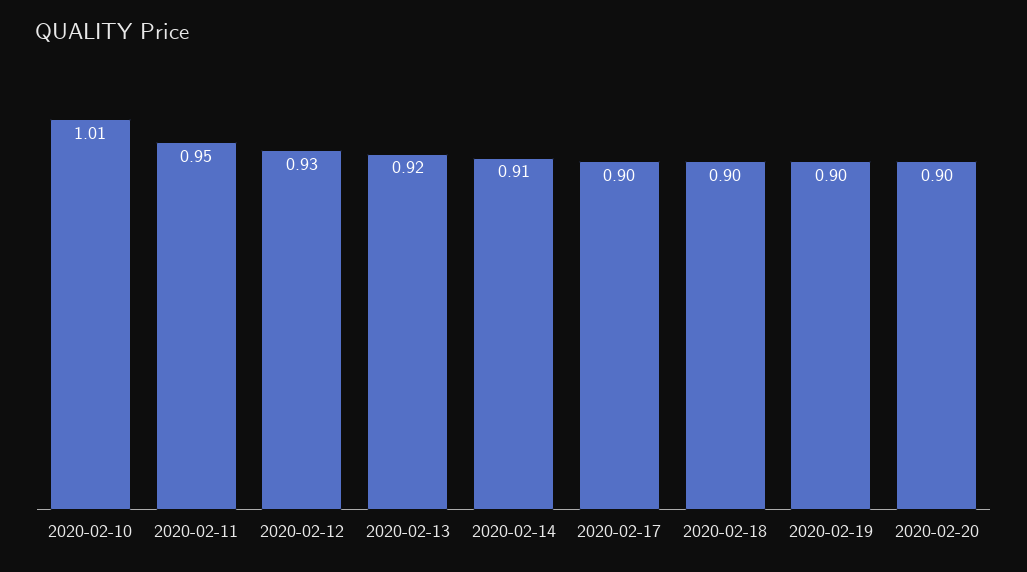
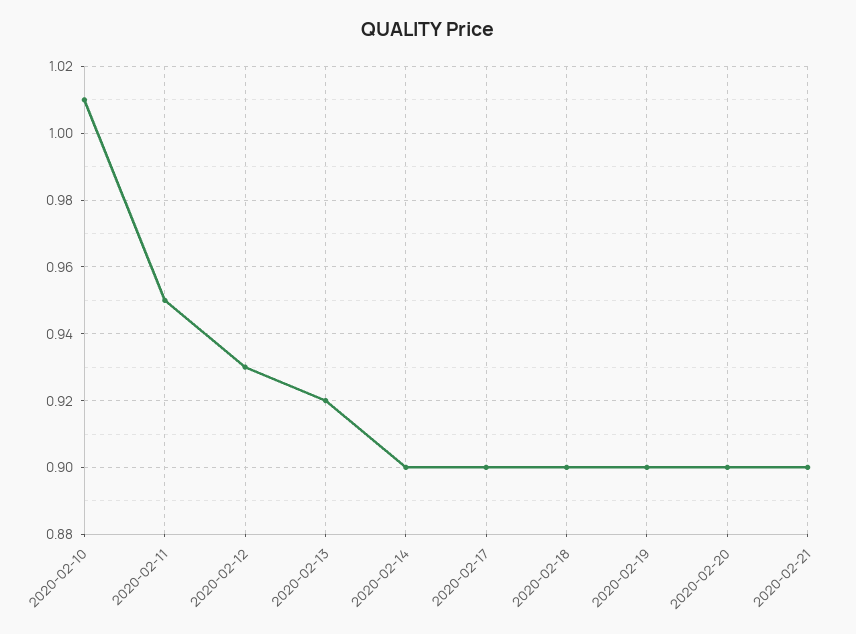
2020-02-14: 0.91 -> 0.9
2020-02-21: none -> 0.9

